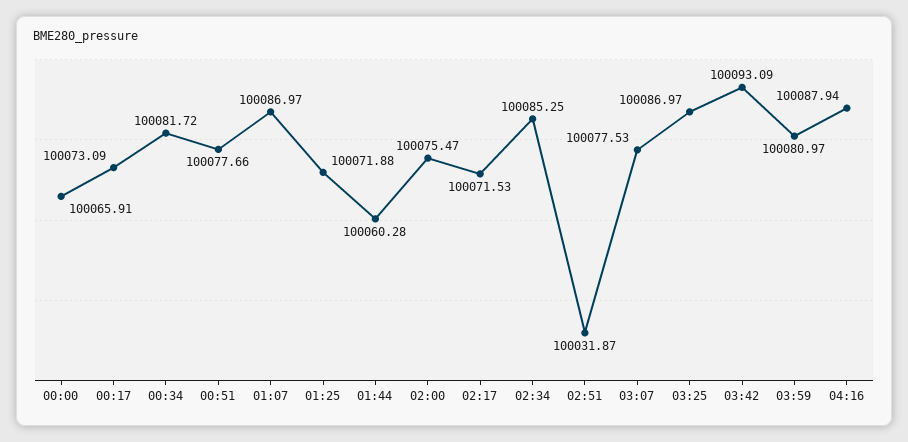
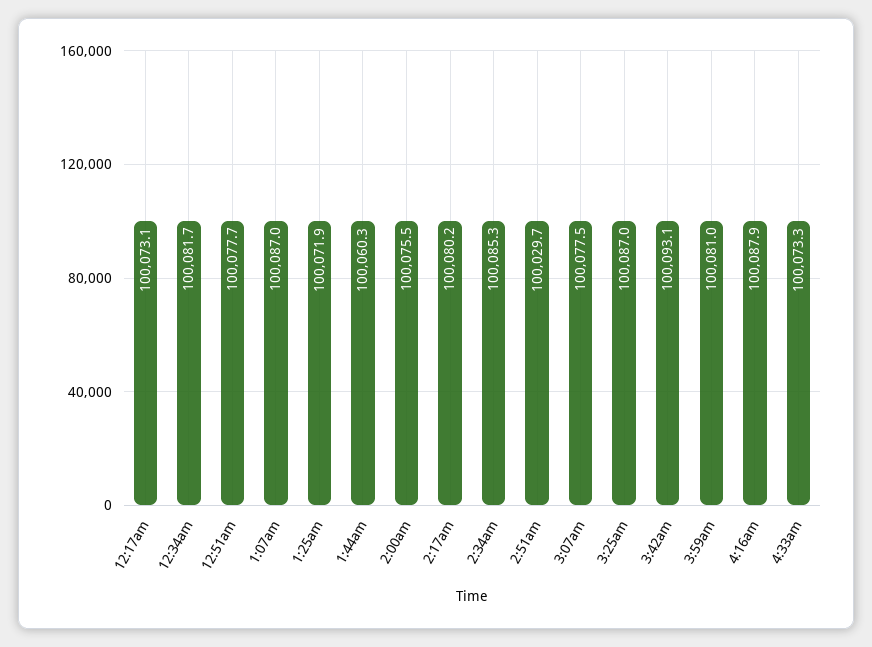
00:00: 100065.91 -> none
02:17: 100071.53 -> 100080.2
02:51: 100031.87 -> 100029.7
4:33am: none -> 100073.3

